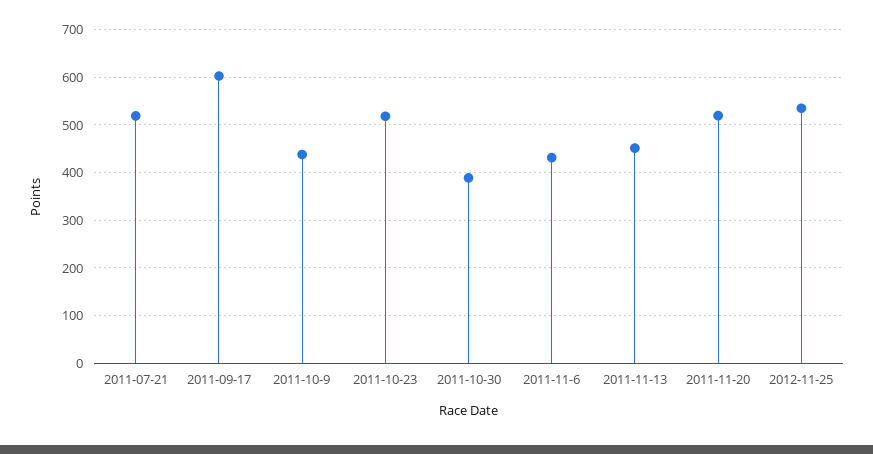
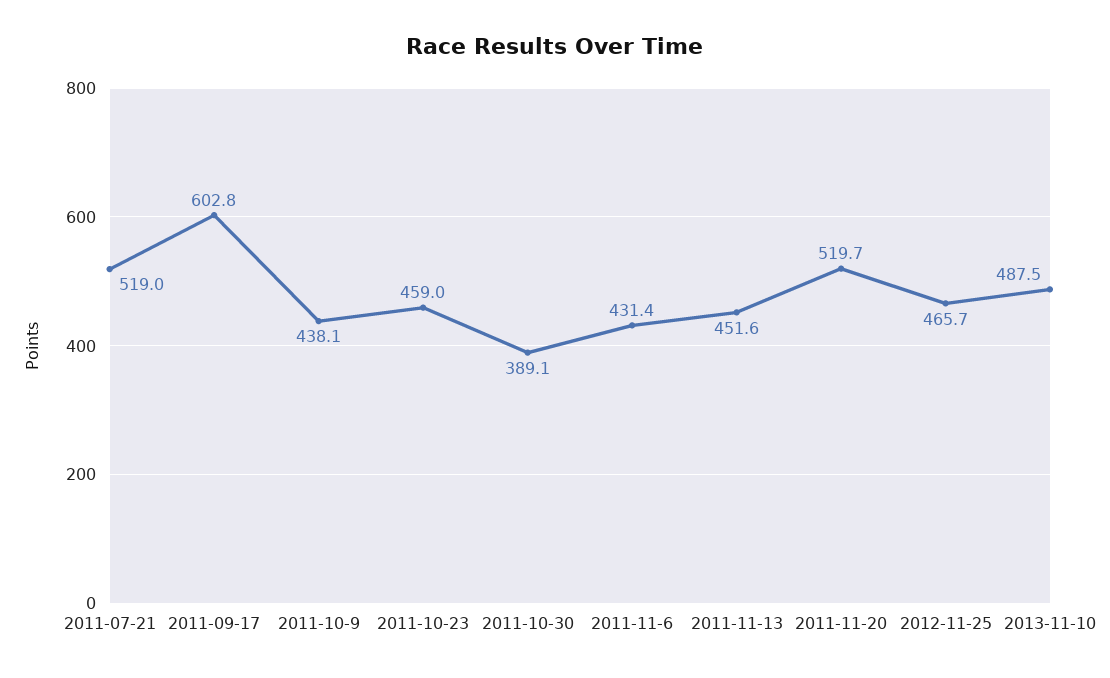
2011-10-23: 520 -> 459
2012-11-25: 540 -> 465.7
2013-11-10: none -> 487.5

